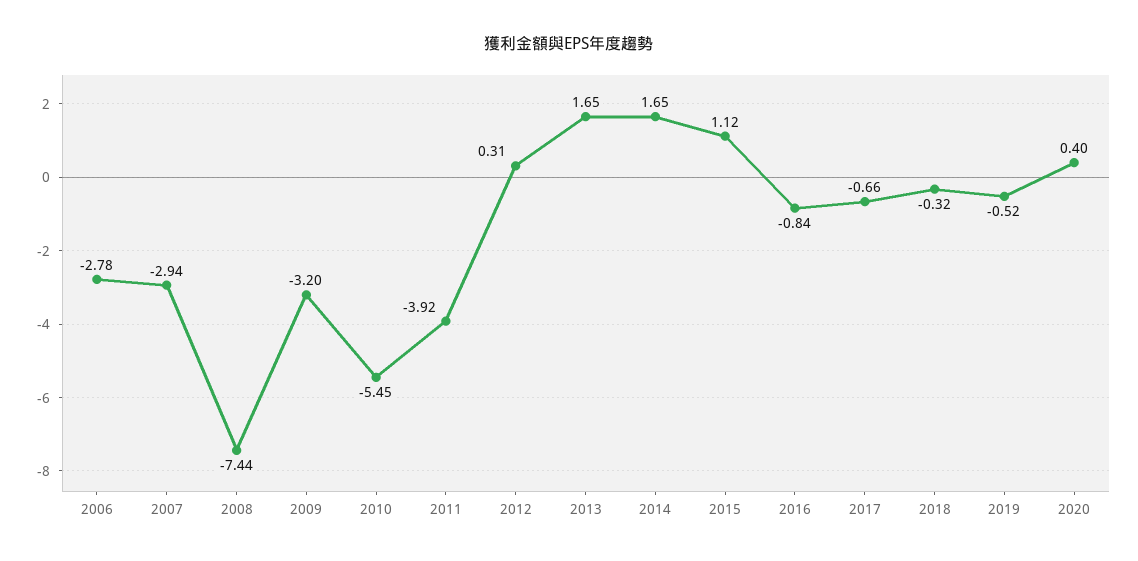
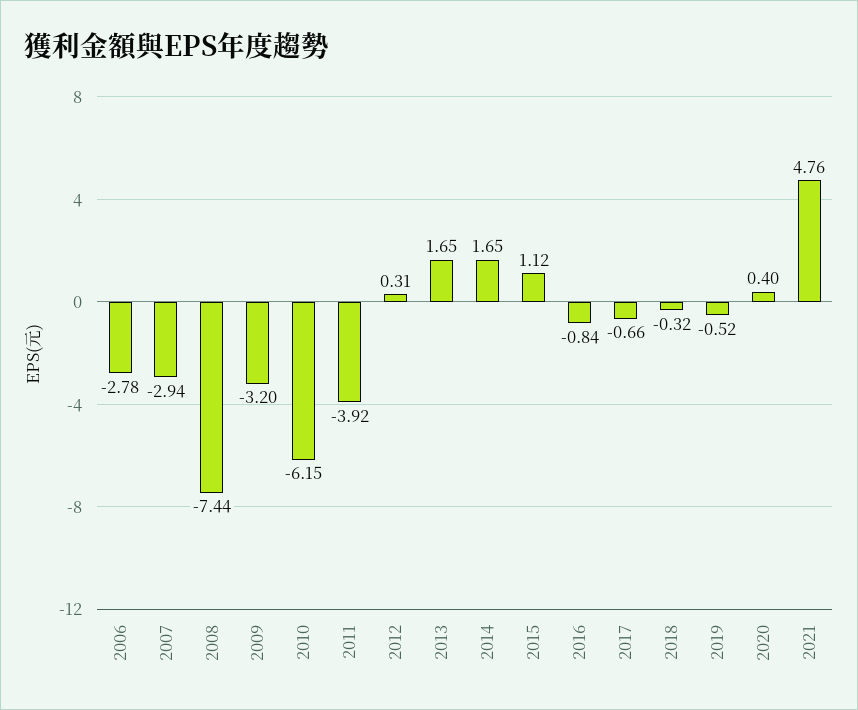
2010: -5.45 -> -6.15
2021: none -> 4.76

